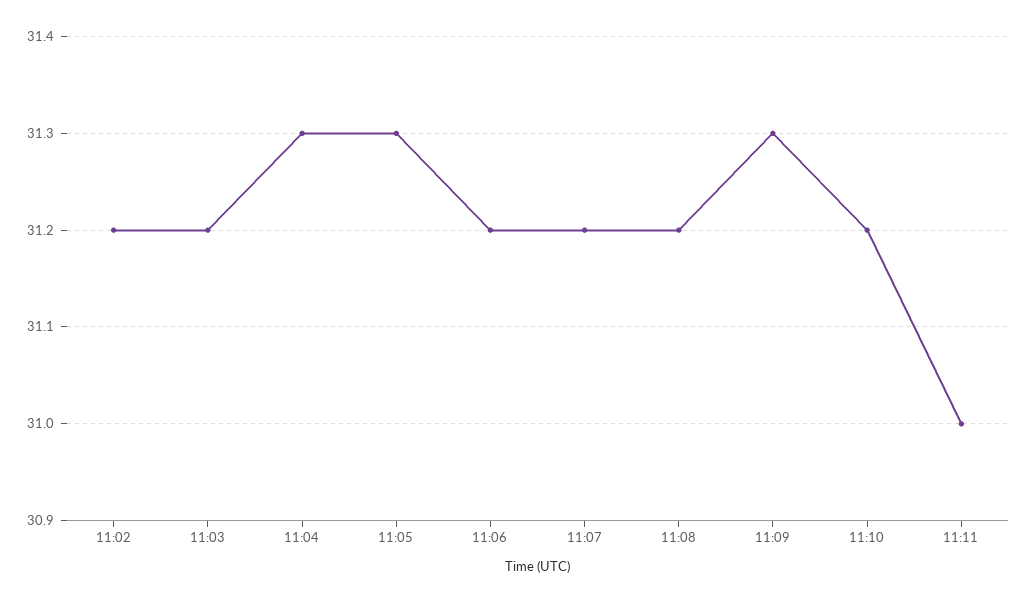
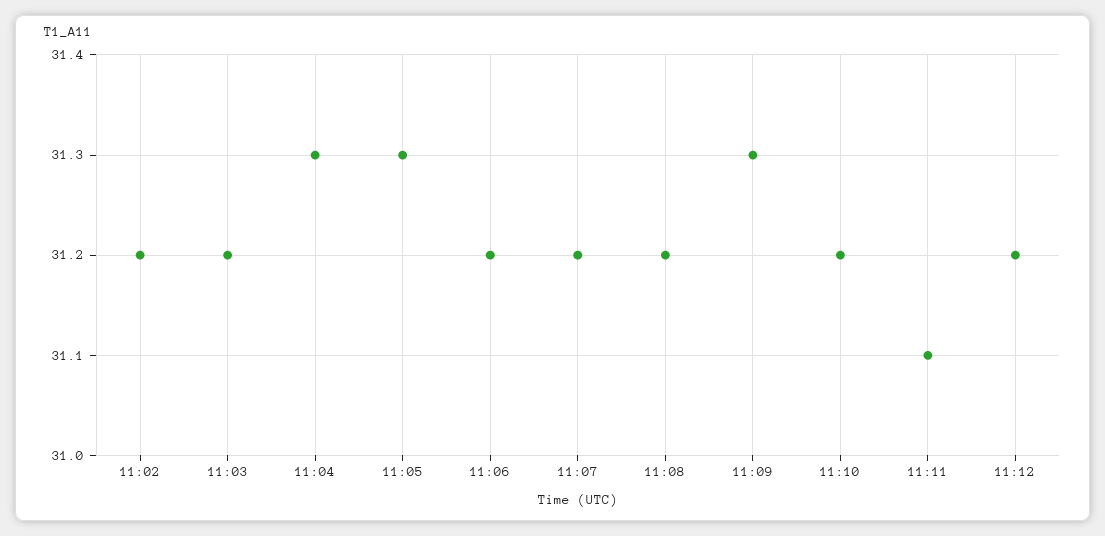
11:11: 31 -> 31.1
11:12: none -> 31.2

